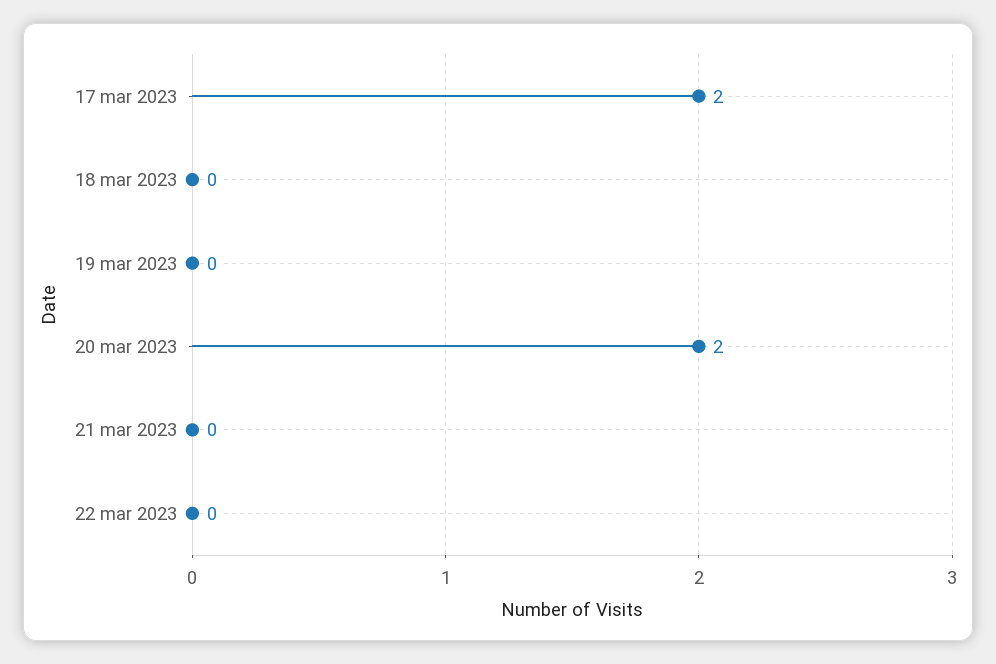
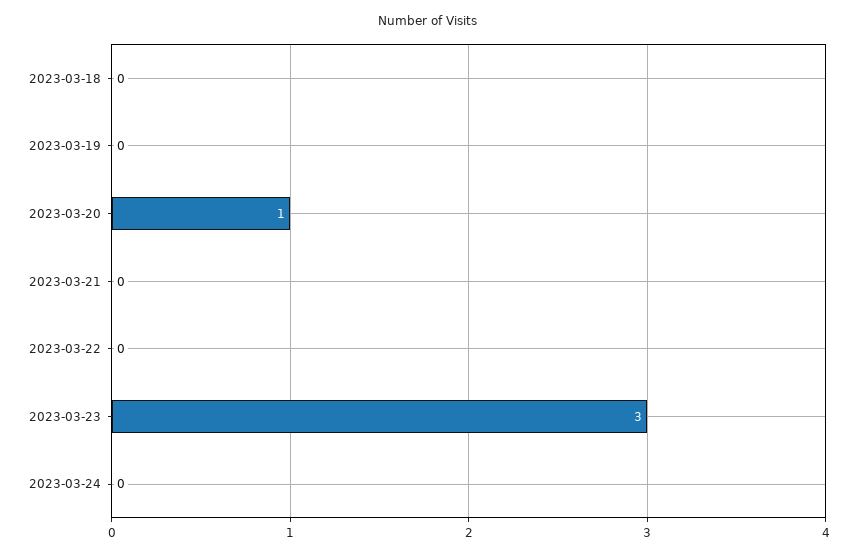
17 mar 2023: 2 -> none
20 mar 2023: 2 -> 1
2023-03-23: none -> 3
2023-03-24: none -> 0

